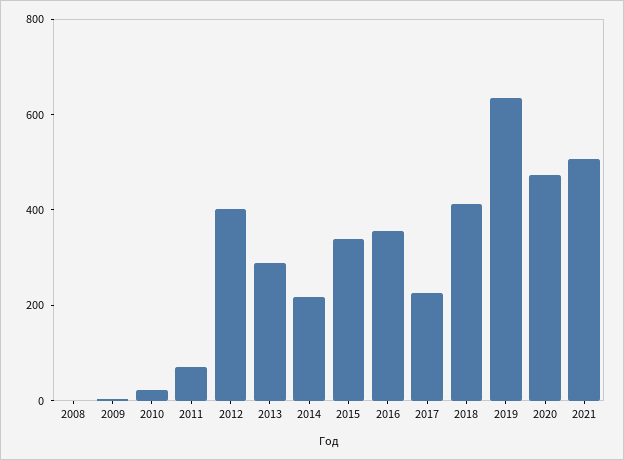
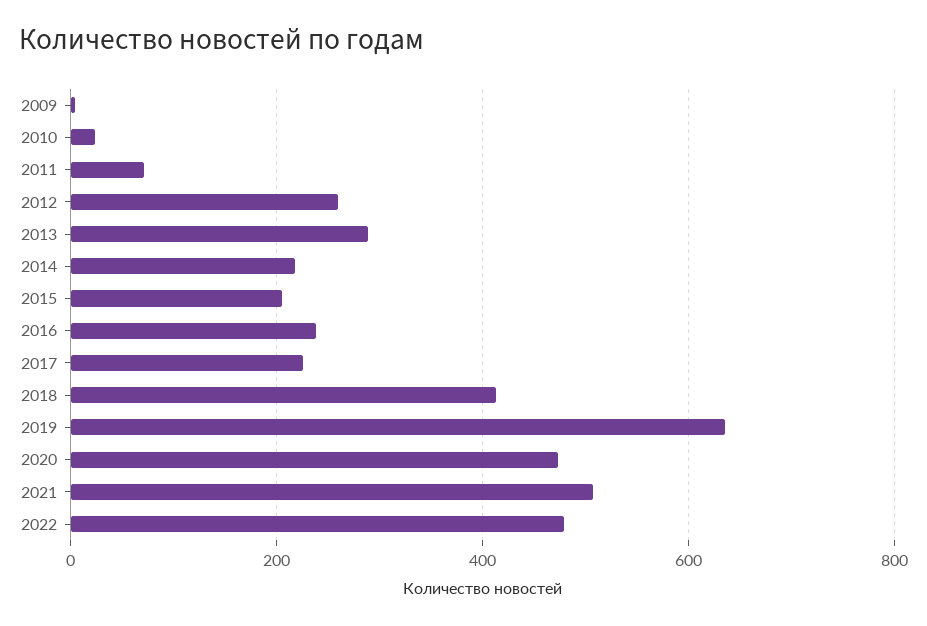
2008: 0 -> none
2012: 400 -> 260
2015: 350 -> 200
2016: 350 -> 240
2022: none -> 480

